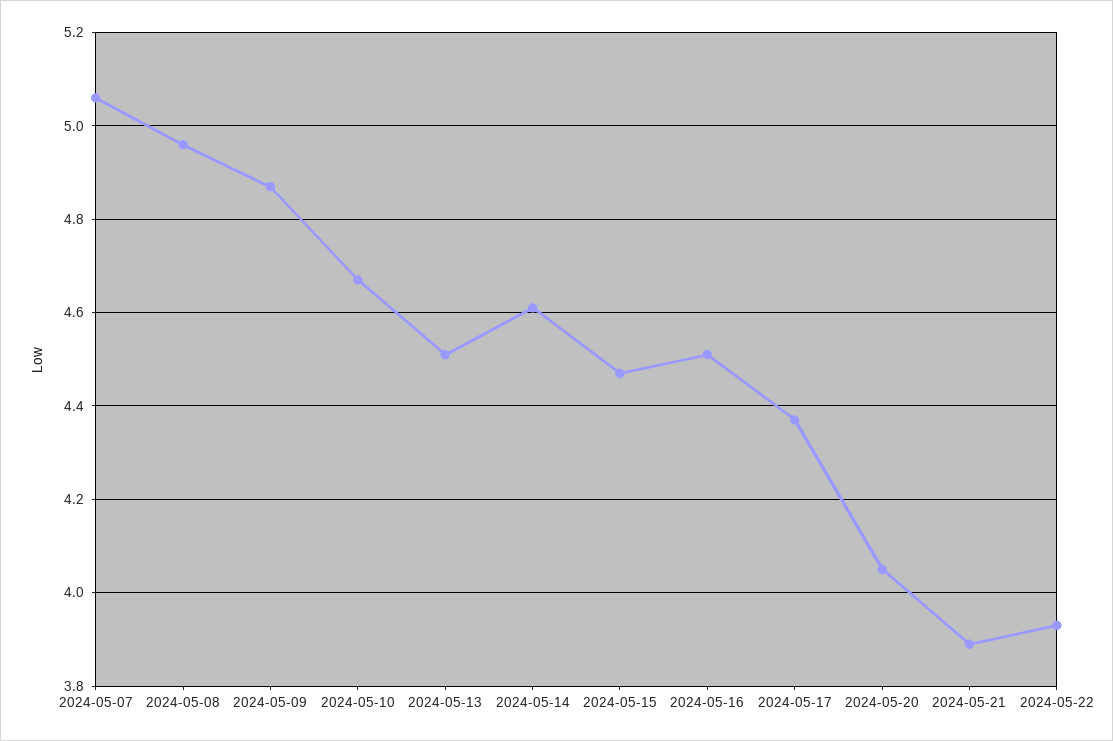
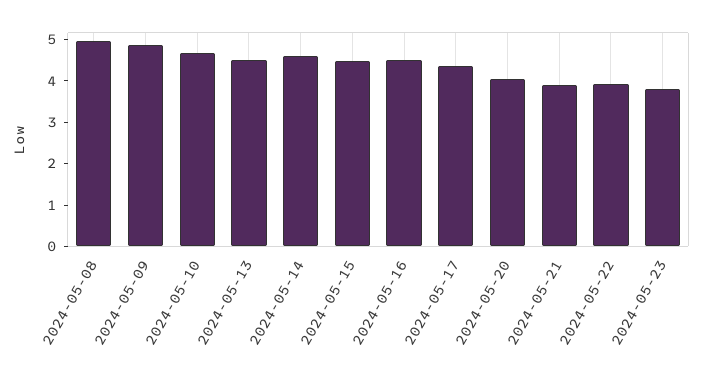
2024-05-07: 5.05 -> none
2024-05-23: none -> 3.8

